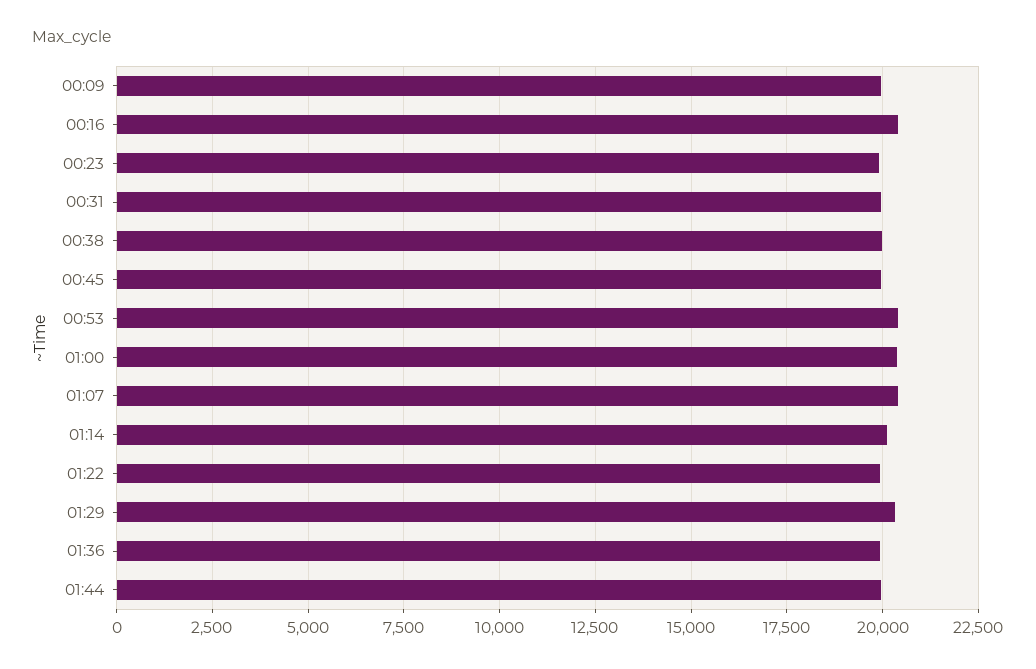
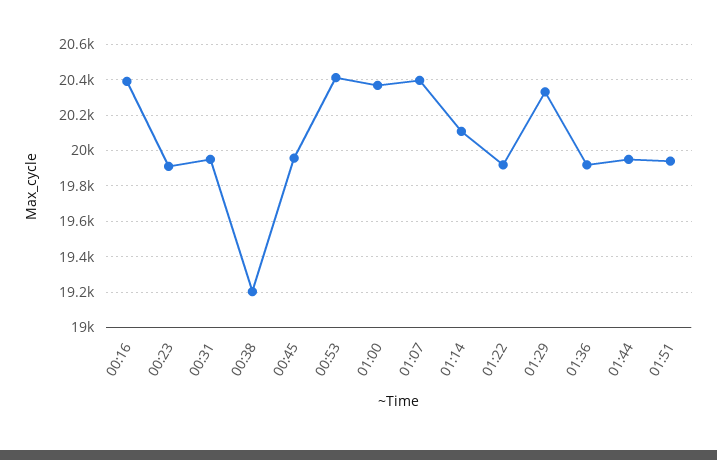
00:09: 20000 -> none
00:38: 20000 -> 19200
01:51: none -> 19950

